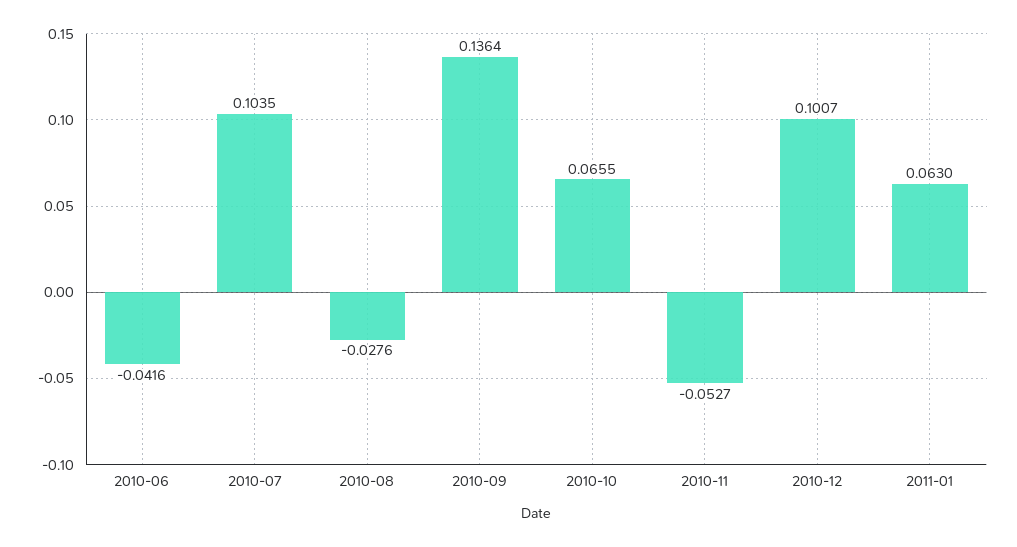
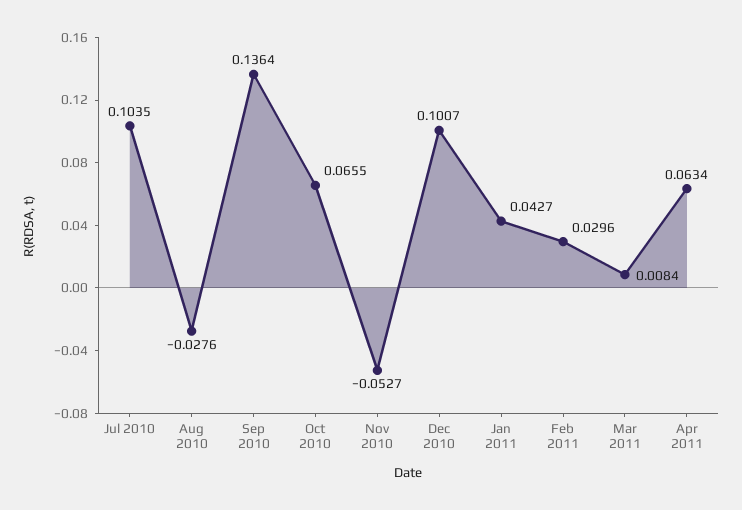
2010-06: -0.0416 -> none
2011-01: 0.063 -> 0.0427
Feb 2011: none -> 0.0296
Mar 2011: none -> 0.0084
Apr 2011: none -> 0.0634

